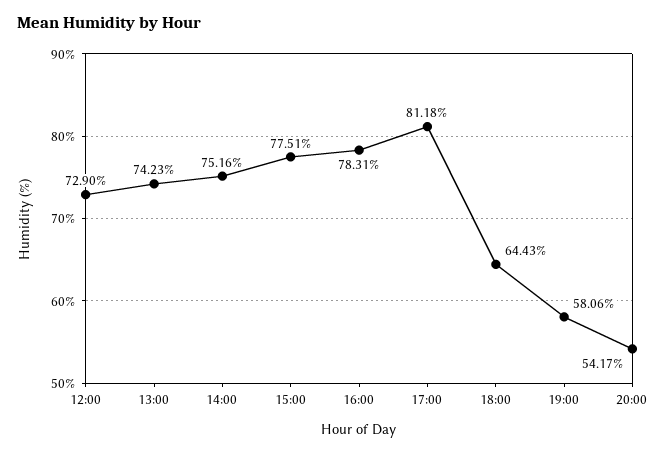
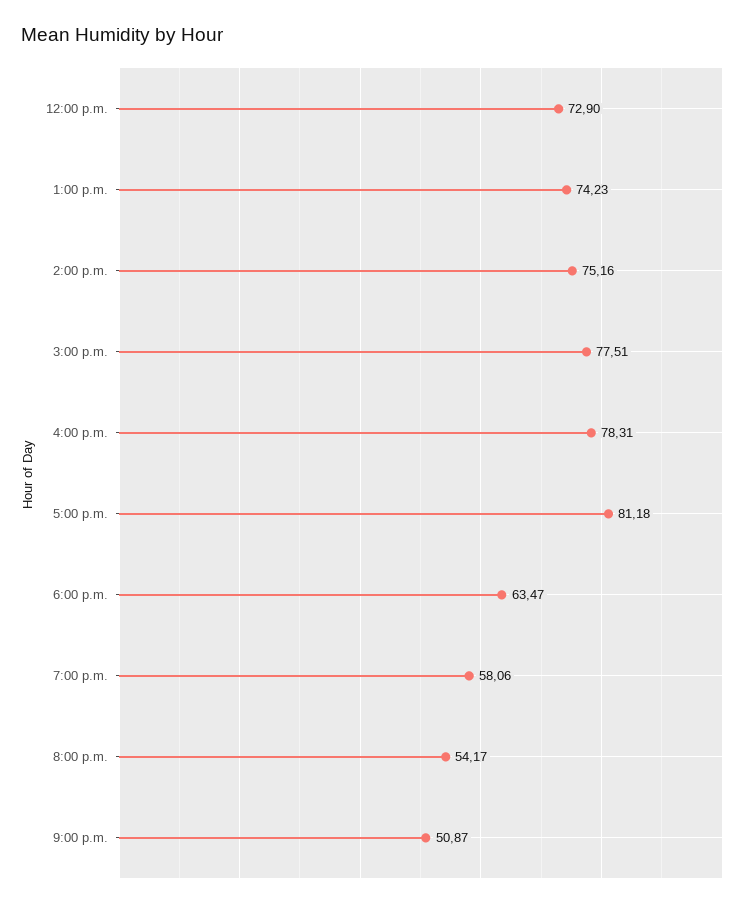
18:00: 64.43 -> 63.47
9:00 p.m.: none -> 50.87

